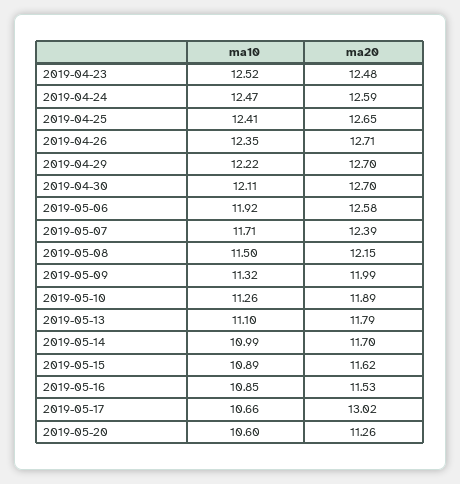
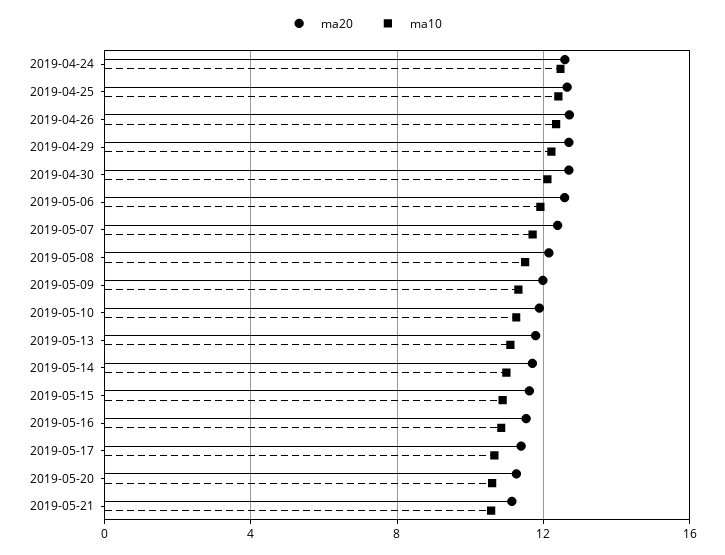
ma10, 2019-04-23: 12.52 -> none
ma20, 2019-04-23: 12.48 -> none
ma20, 2019-05-17: 13.02 -> 11.5
ma20, 2019-05-21: none -> 11
ma10, 2019-05-21: none -> 10.5

